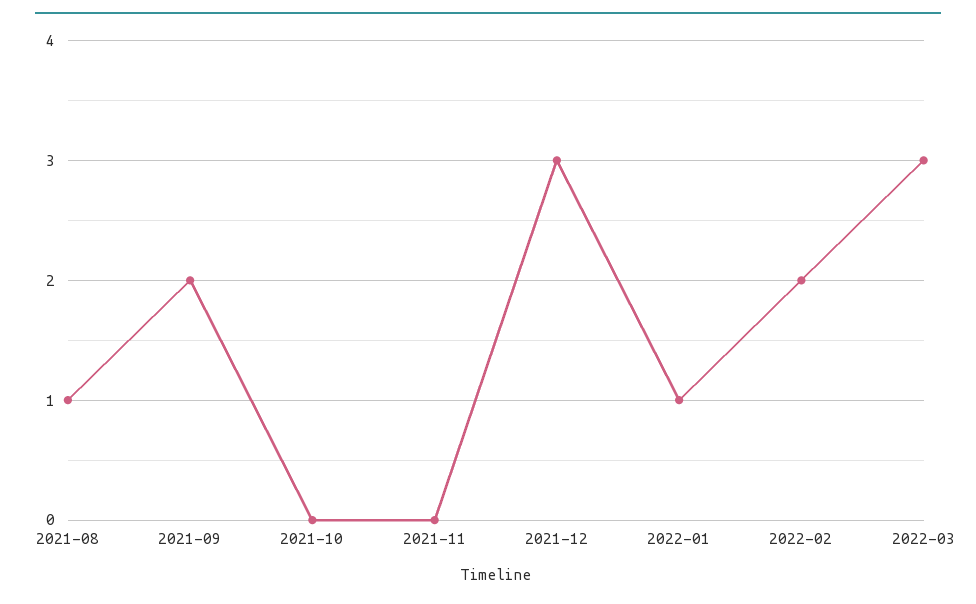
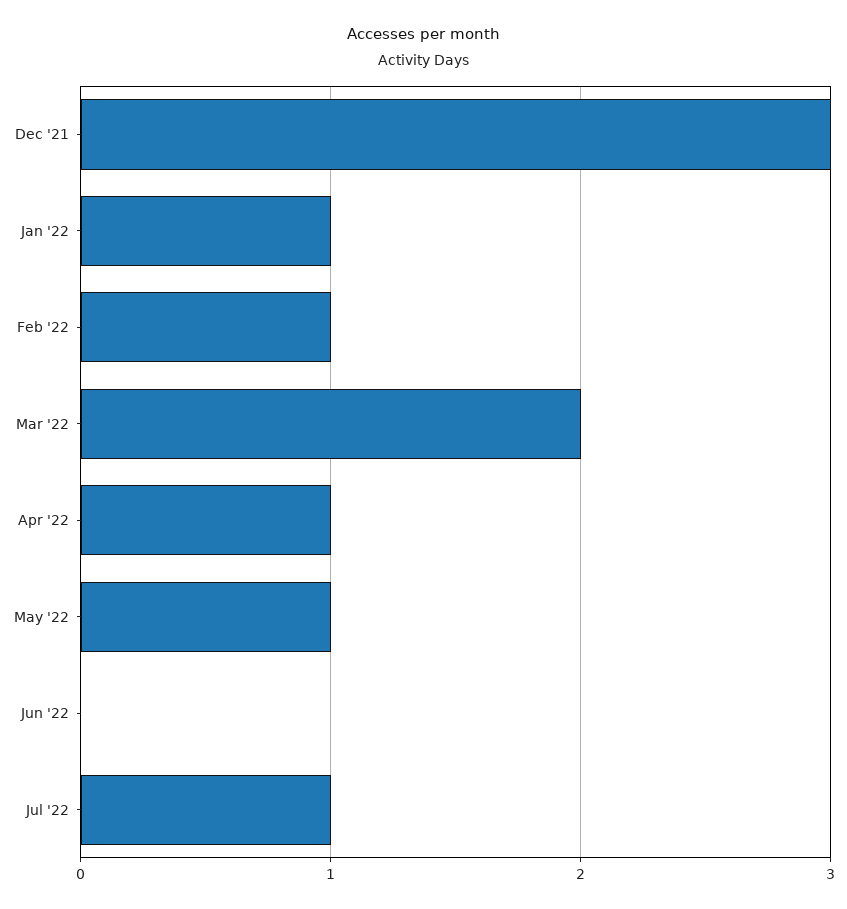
2021-08: 1 -> none
2021-09: 2 -> none
2021-10: 0 -> none
2021-11: 0 -> none
2022-02: 2 -> 1
2022-03: 3 -> 2
Apr '22: none -> 1
May '22: none -> 1
Jun '22: none -> 0
Jul '22: none -> 1

